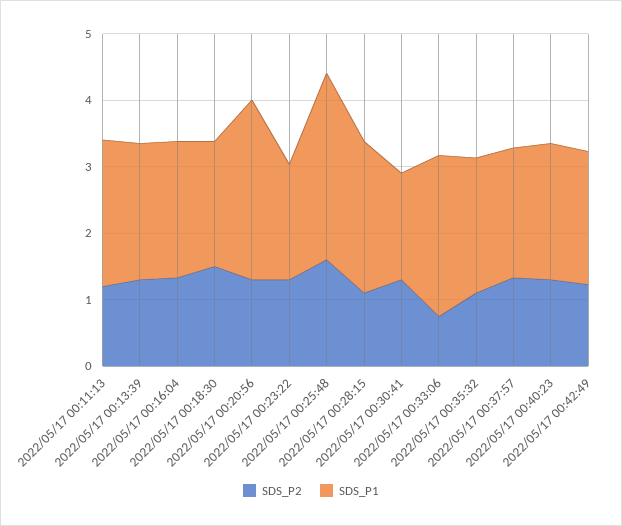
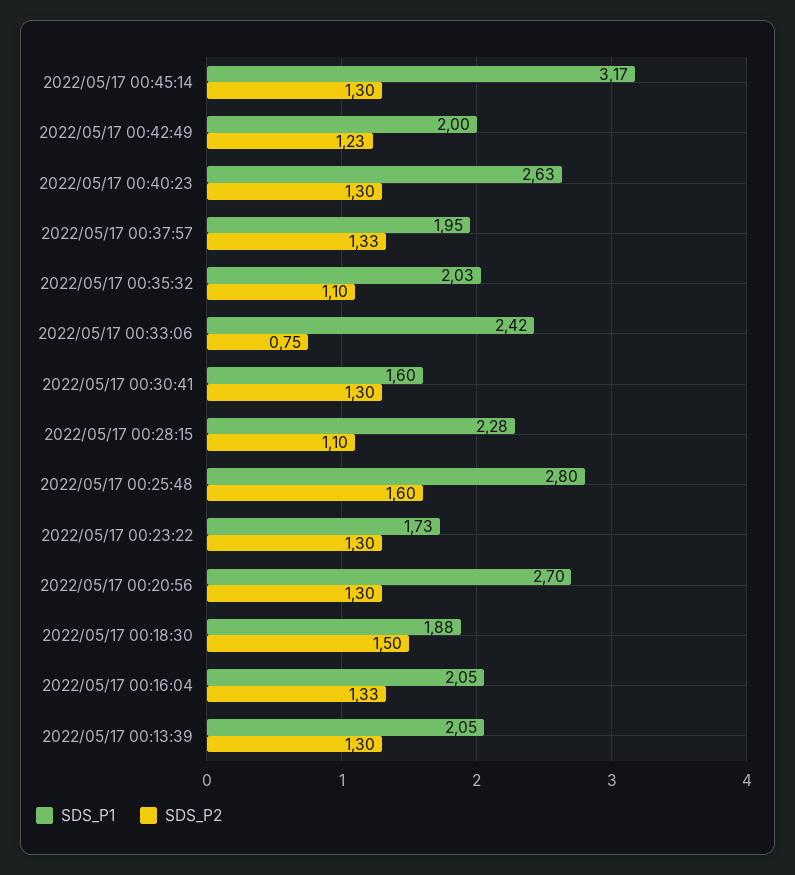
SDS_P2, 2022/05/17 00:11:13: 1.2 -> none
SDS_P1, 2022/05/17 00:11:13: 2.2 -> none
SDS_P1, 2022/05/17 00:40:23: 2 -> 2.63
SDS_P1, 2022/05/17 00:45:14: none -> 3.17
SDS_P2, 2022/05/17 00:45:14: none -> 1.3

